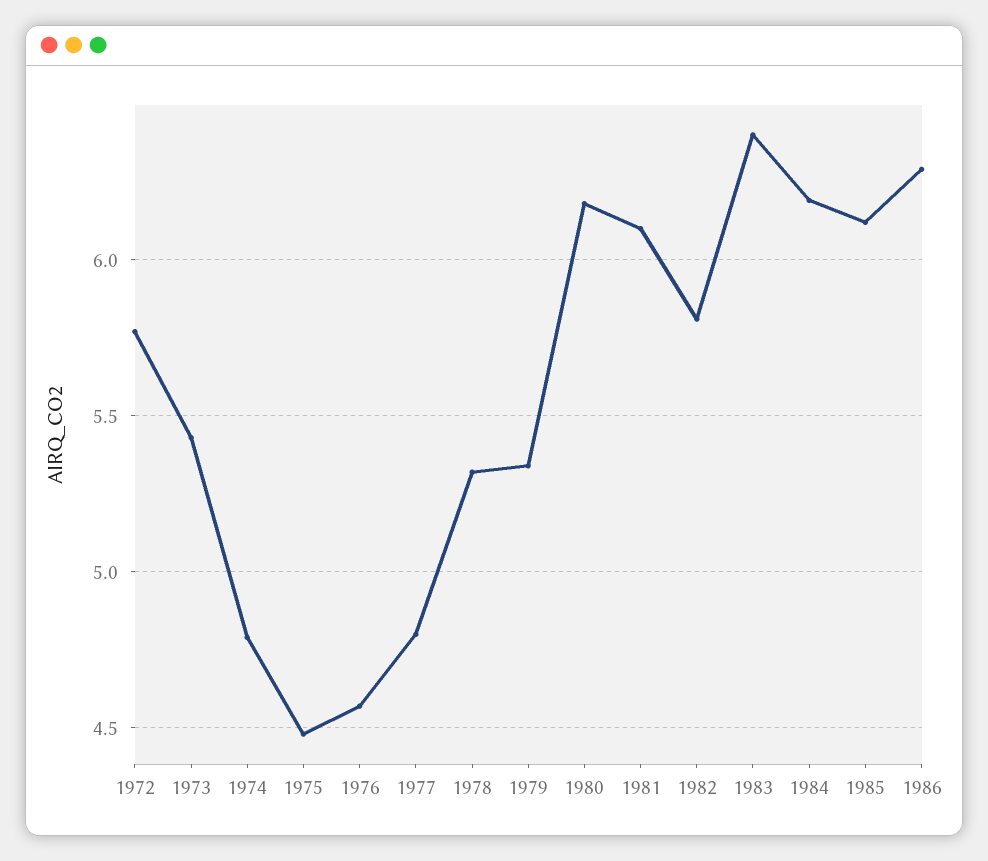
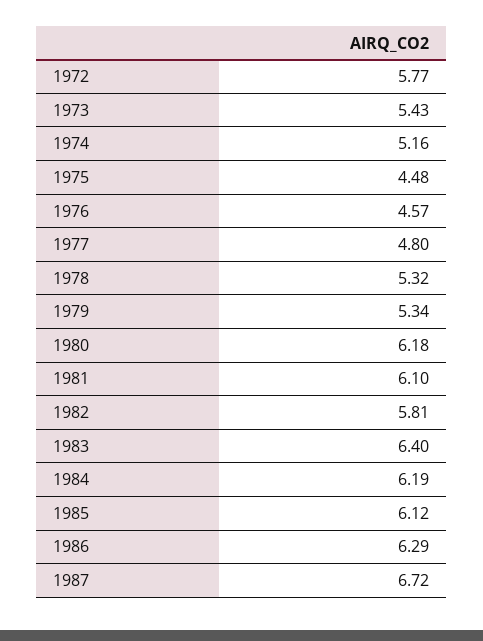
1974: 4.8 -> 5.16
1987: none -> 6.72

